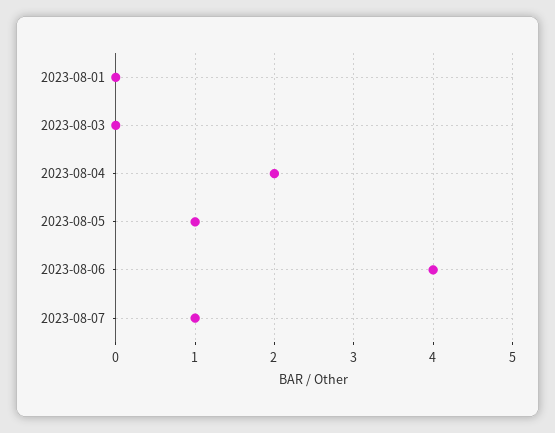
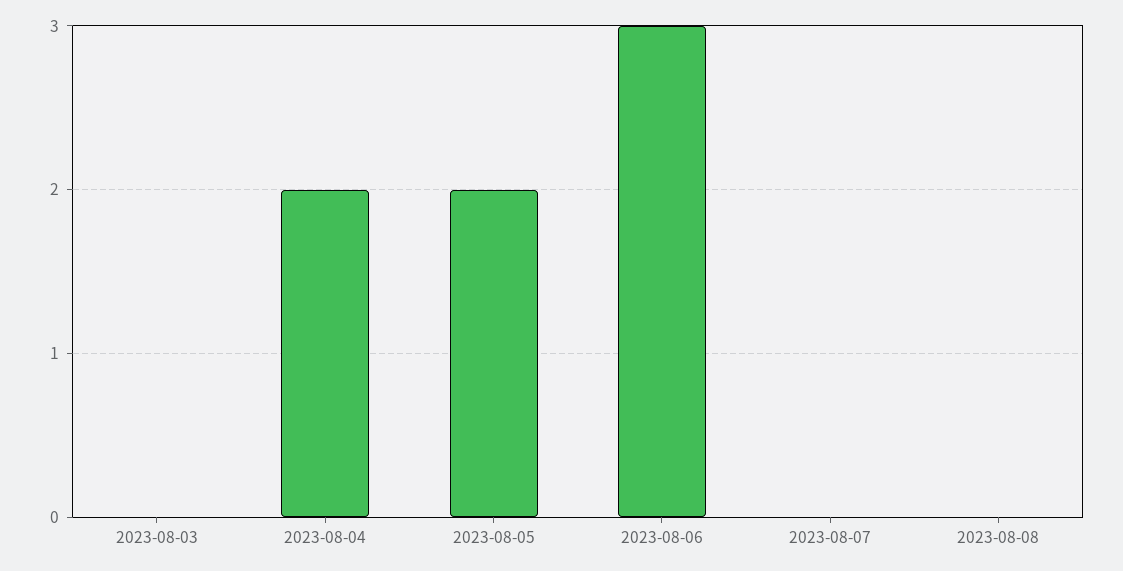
2023-08-01: 0 -> none
2023-08-05: 1 -> 2
2023-08-06: 4 -> 3
2023-08-07: 1 -> 0
2023-08-08: none -> 0

